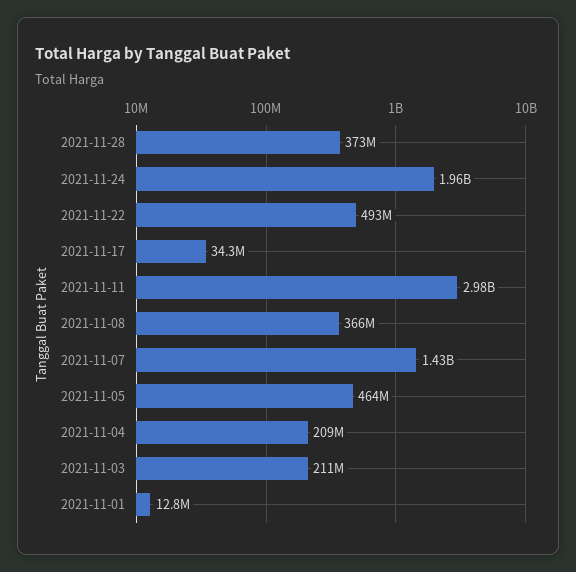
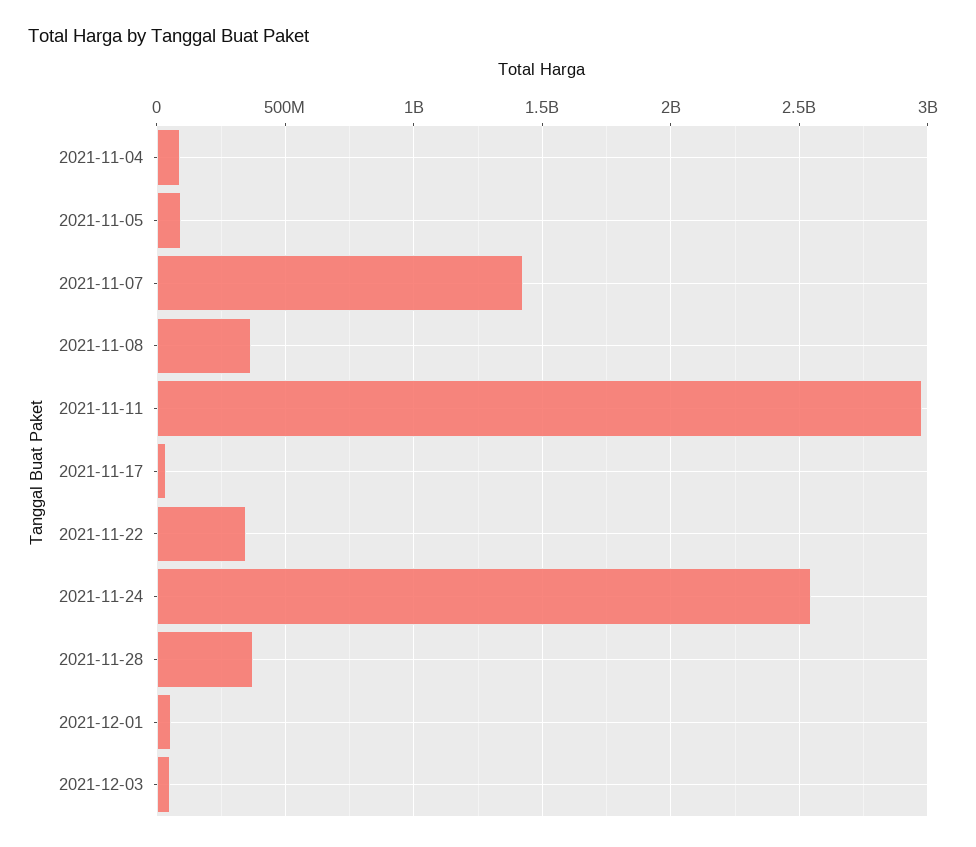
2021-11-24: 1960000000 -> 2550000000
2021-11-22: 493000000 -> 350000000
2021-11-05: 464000000 -> 100000000
2021-11-04: 209000000 -> 100000000
2021-11-03: 211000000 -> none
2021-11-01: 12800000 -> none
2021-12-01: none -> 50000000
2021-12-03: none -> 50000000

